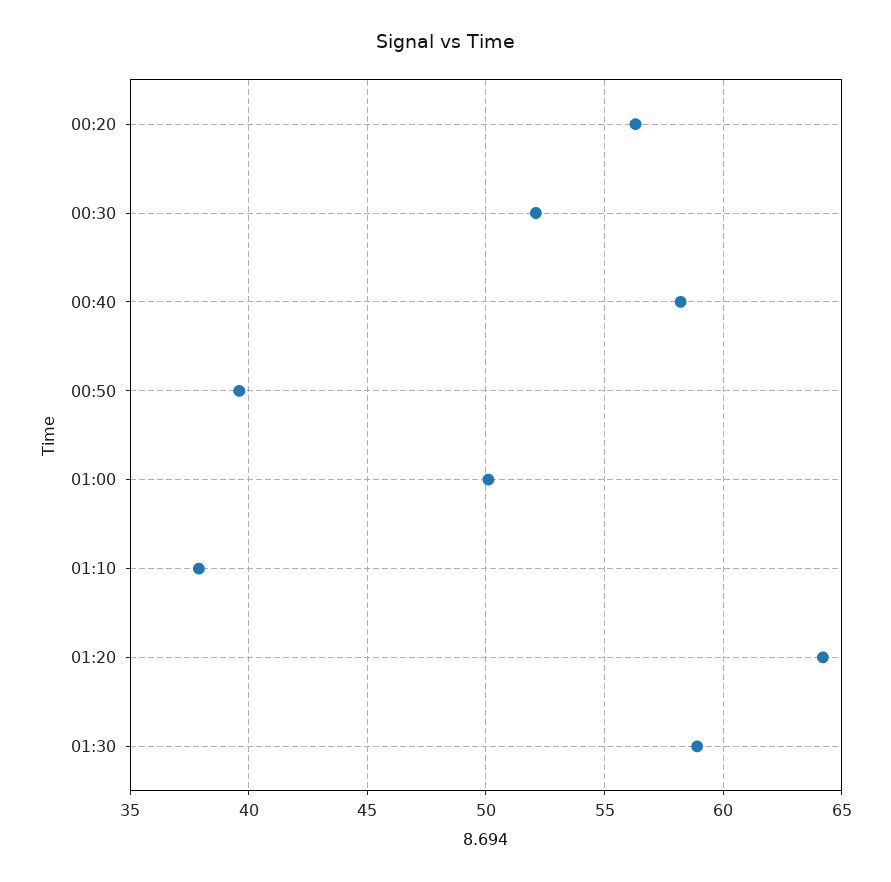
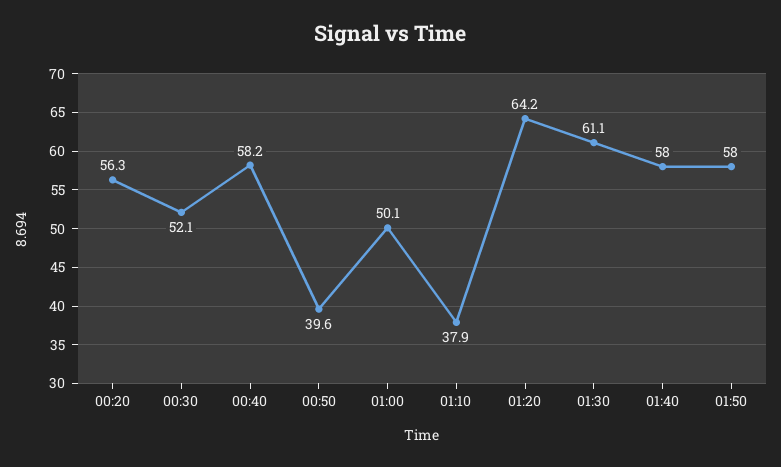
01:30: 59 -> 61.1
01:40: none -> 58
01:50: none -> 58

